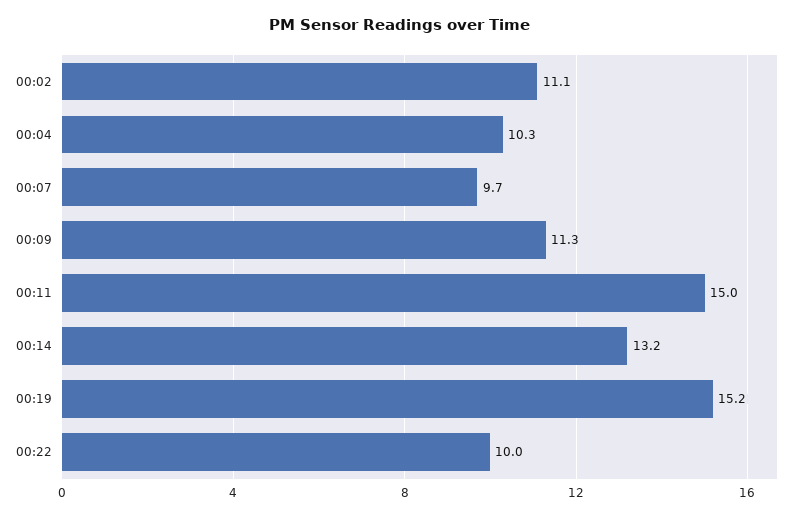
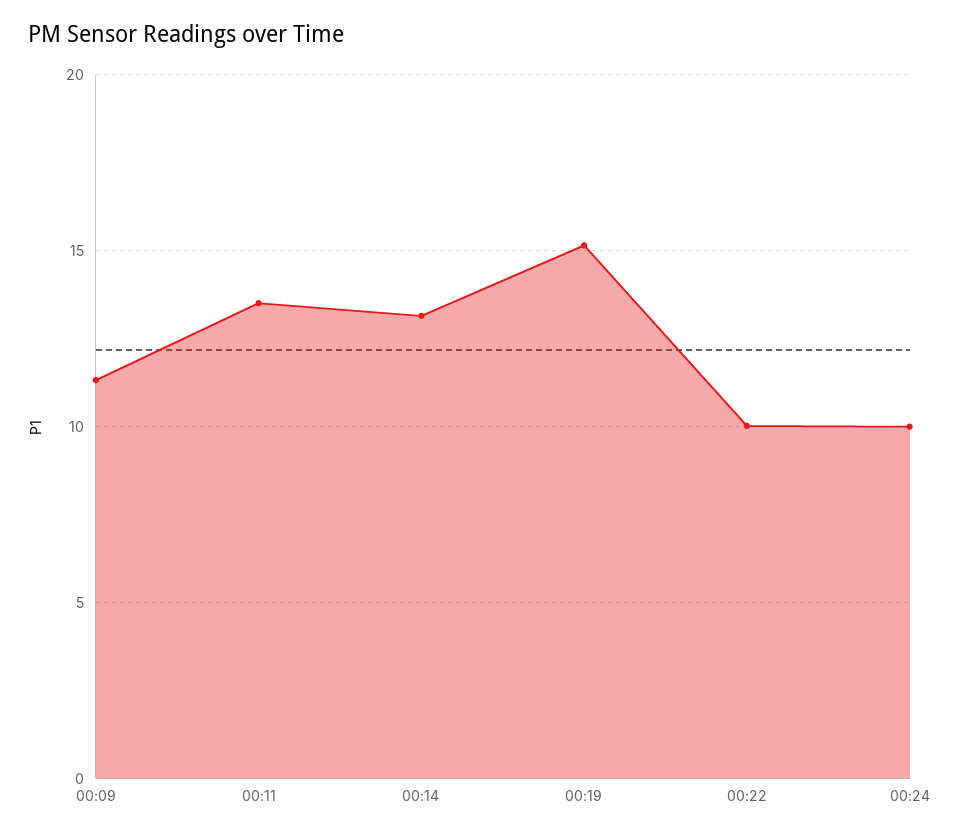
00:02: 11.1 -> none
00:04: 10.3 -> none
00:07: 9.7 -> none
00:11: 15 -> 13.5
00:24: none -> 10

